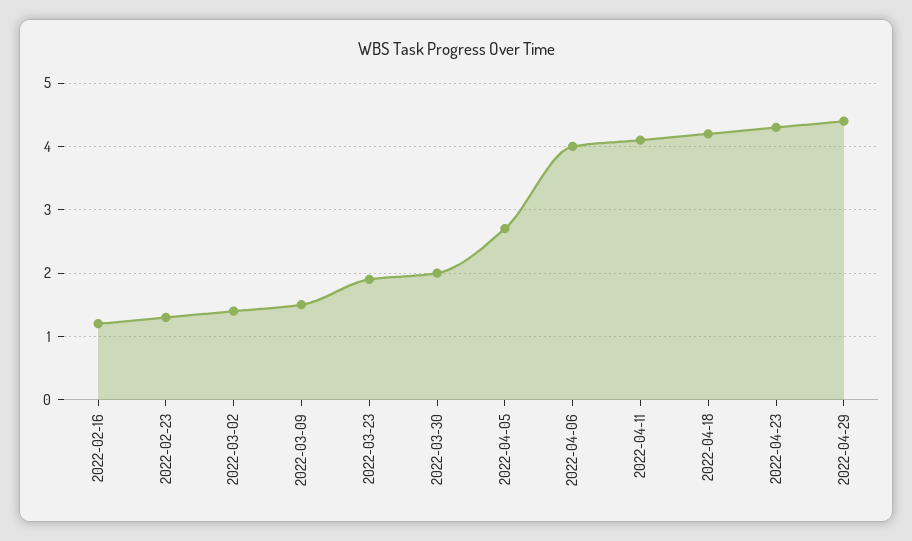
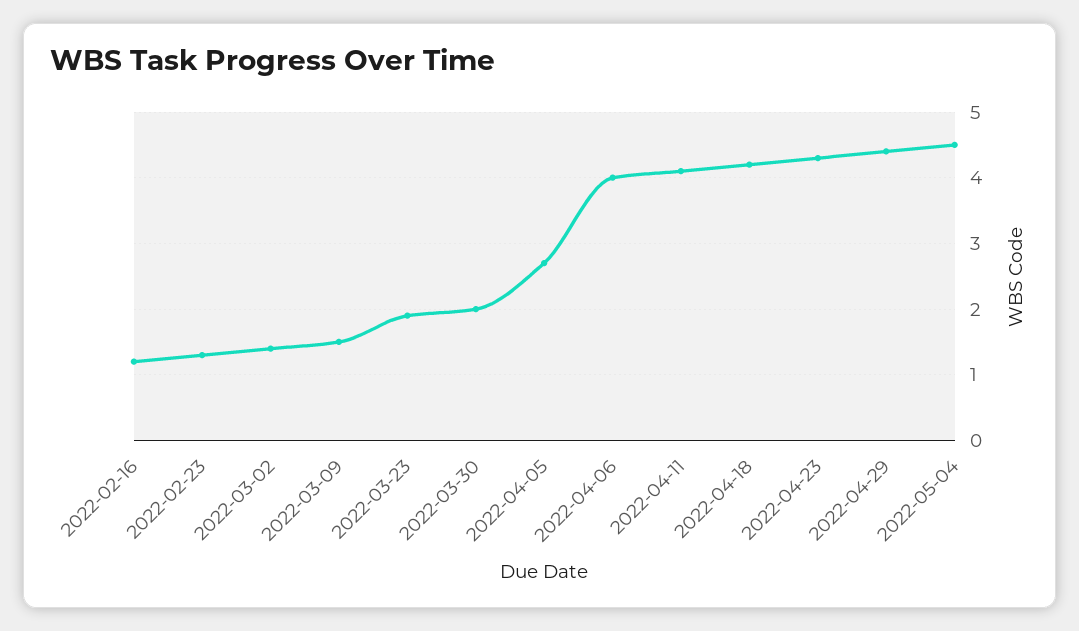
2022-05-04: none -> 4.5

